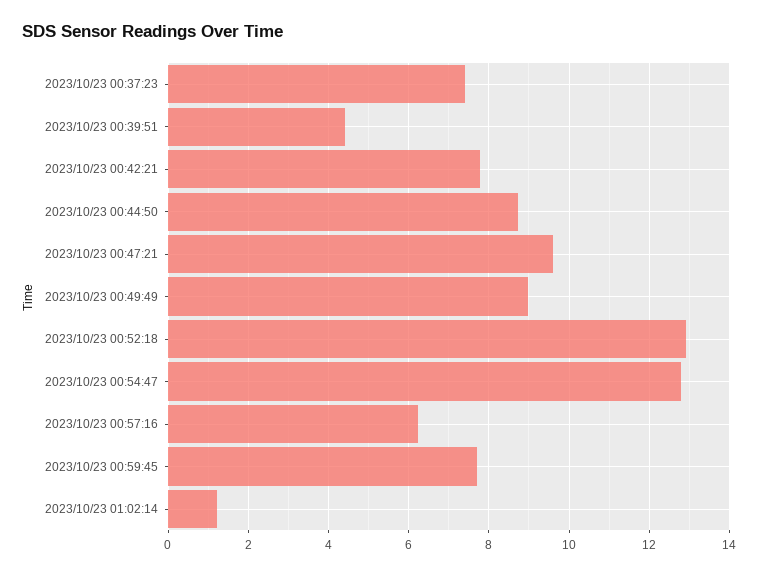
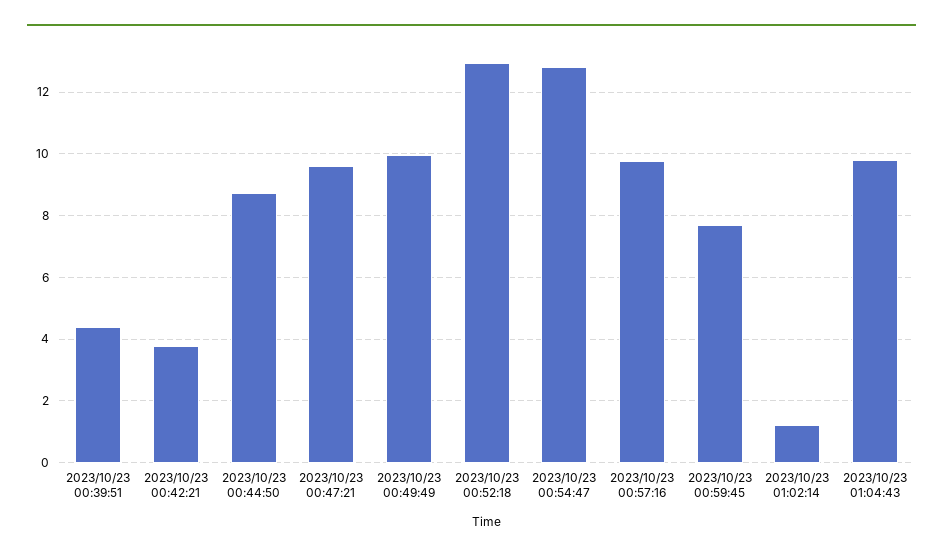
2023/10/23 00:37:23: 7.4 -> none
2023/10/23 00:42:21: 7.8 -> 3.8
2023/10/23 00:49:49: 9 -> 10
2023/10/23 00:57:16: 6.2 -> 9.8
2023/10/23 01:04:43: none -> 9.8

